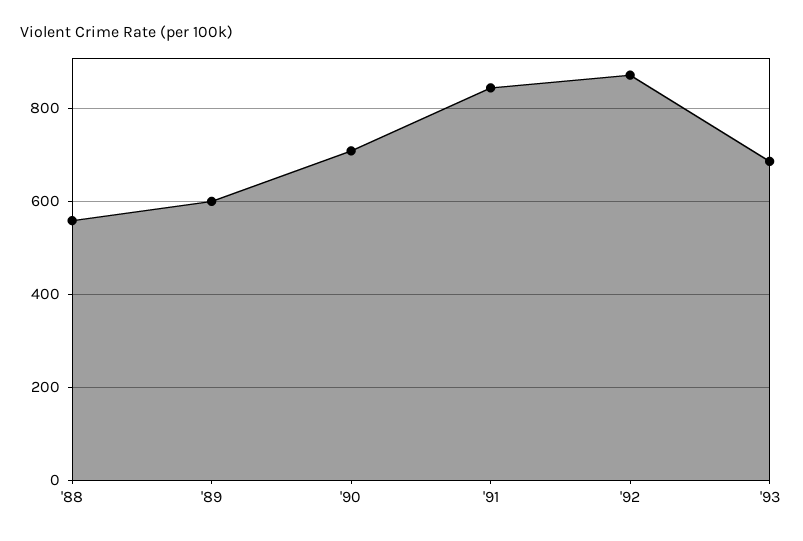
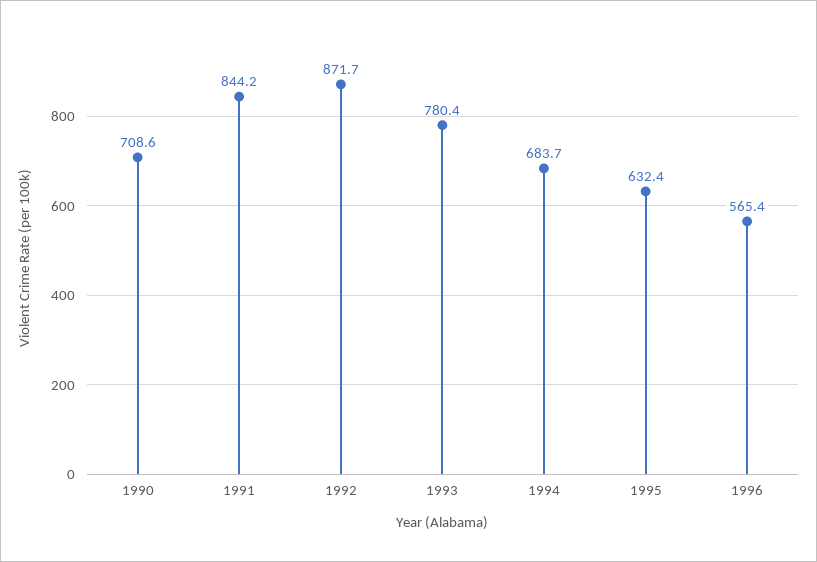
'88: 560 -> none
'89: 600 -> none
'93: 680 -> 780.4
1994: none -> 683.7
1995: none -> 632.4
1996: none -> 565.4

